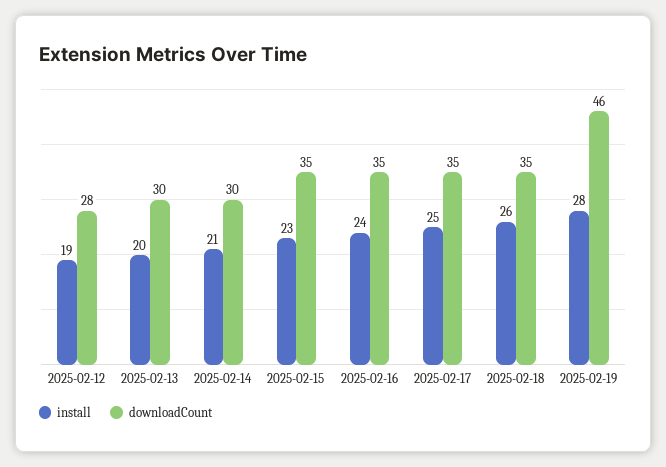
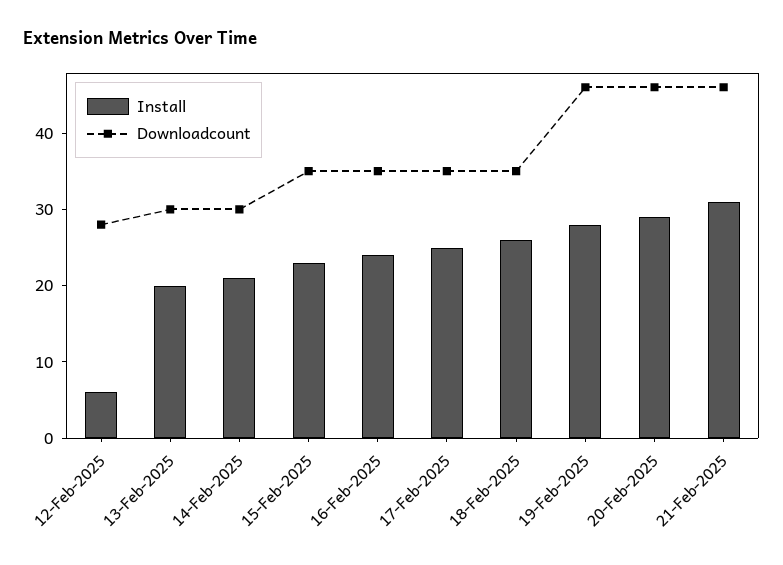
install, 2025-02-12: 19 -> 5
install, 20-Feb-2025: none -> 30
downloadCount, 20-Feb-2025: none -> 45
install, 21-Feb-2025: none -> 30
downloadCount, 21-Feb-2025: none -> 45

